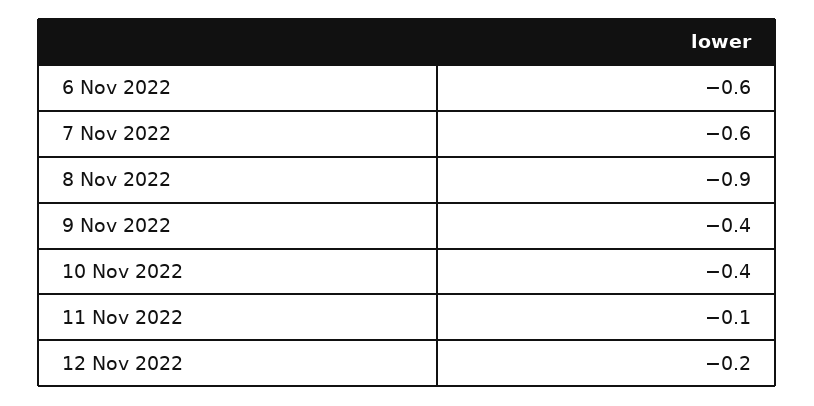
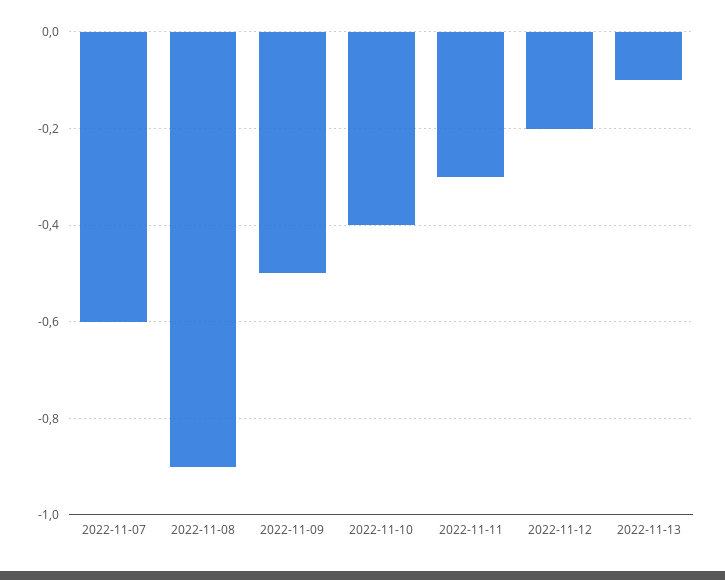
6 Nov 2022: -0.6 -> none
9 Nov 2022: -0.4 -> -0.5
11 Nov 2022: -0.1 -> -0.3
2022-11-13: none -> -0.1

